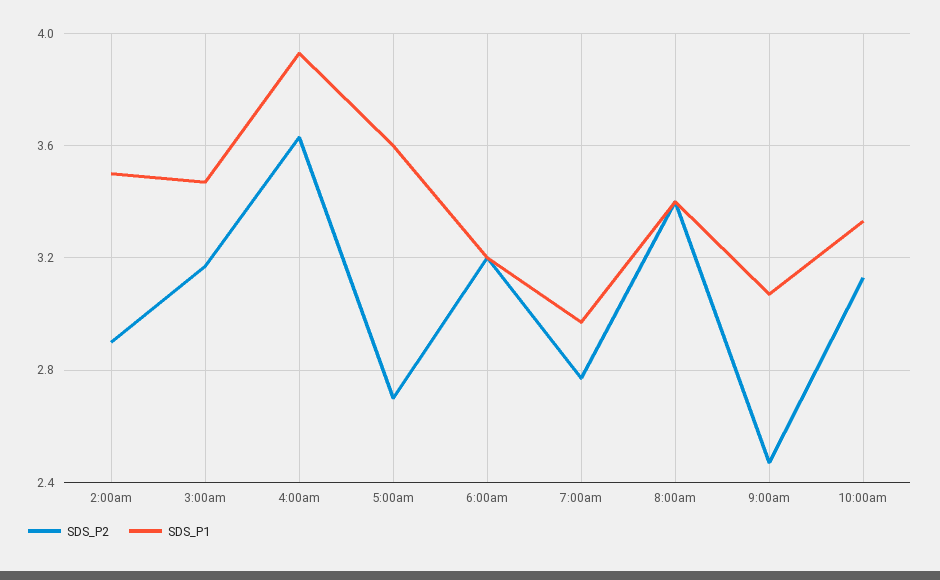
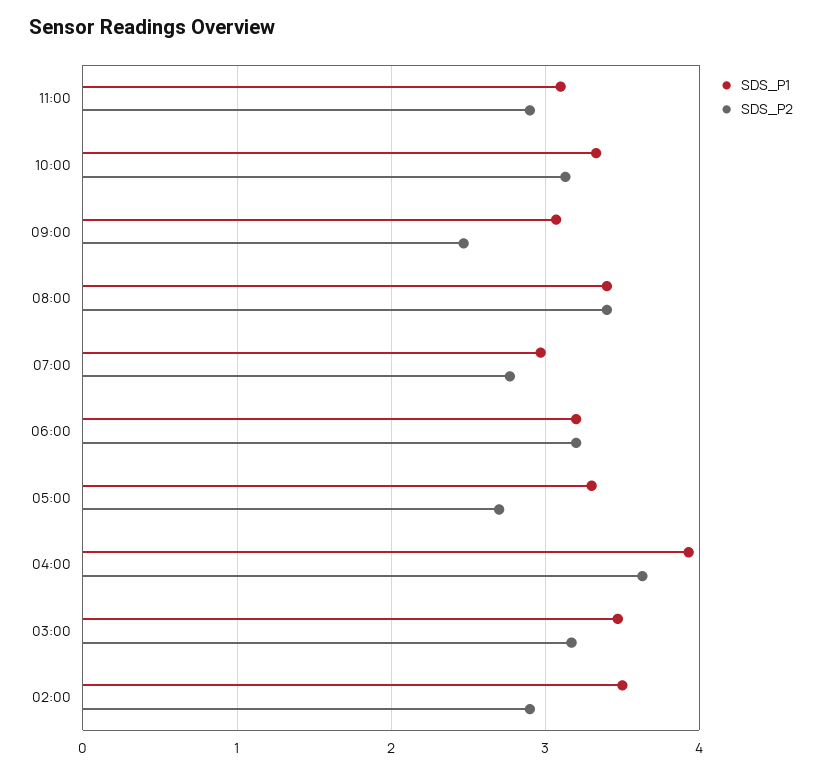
SDS_P1, 5:00am: 3.6 -> 3.3
SDS_P1, 11:00: none -> 3.1
SDS_P2, 11:00: none -> 2.9

